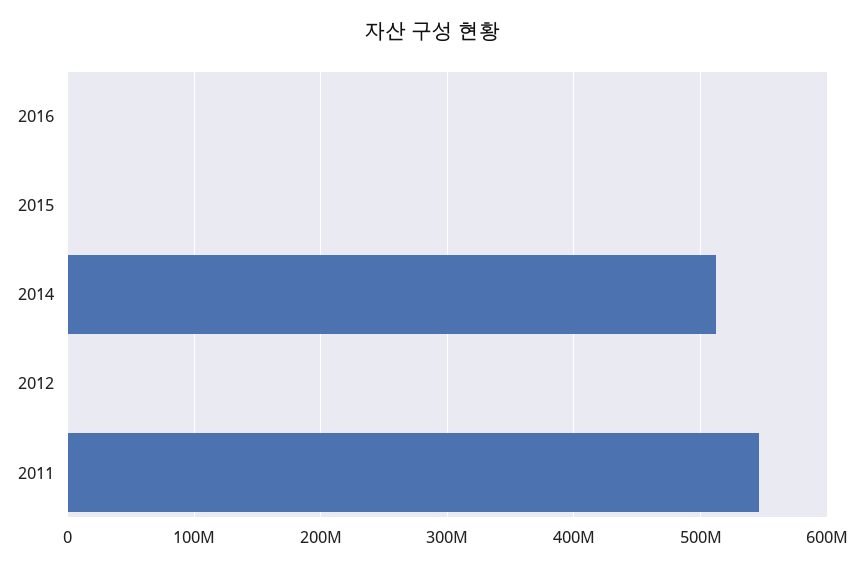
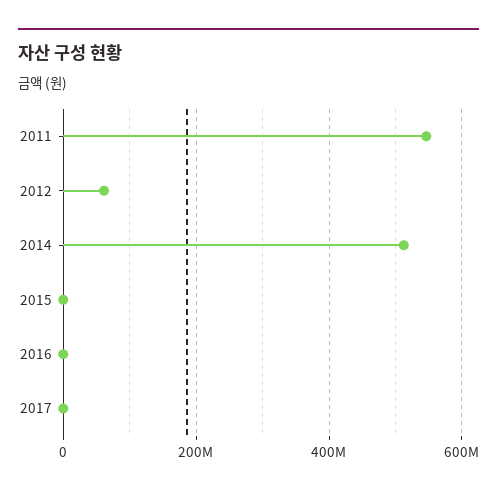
2012: 0 -> 60000000
2017: none -> 0

